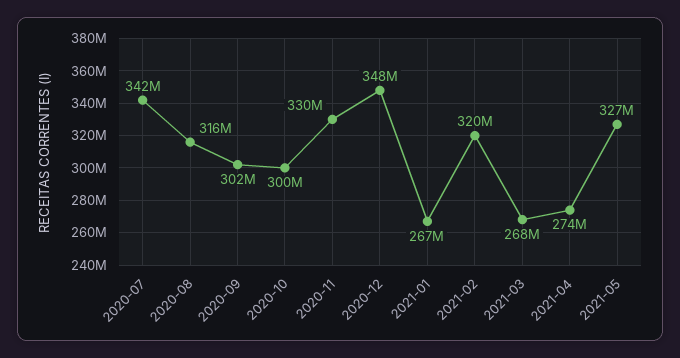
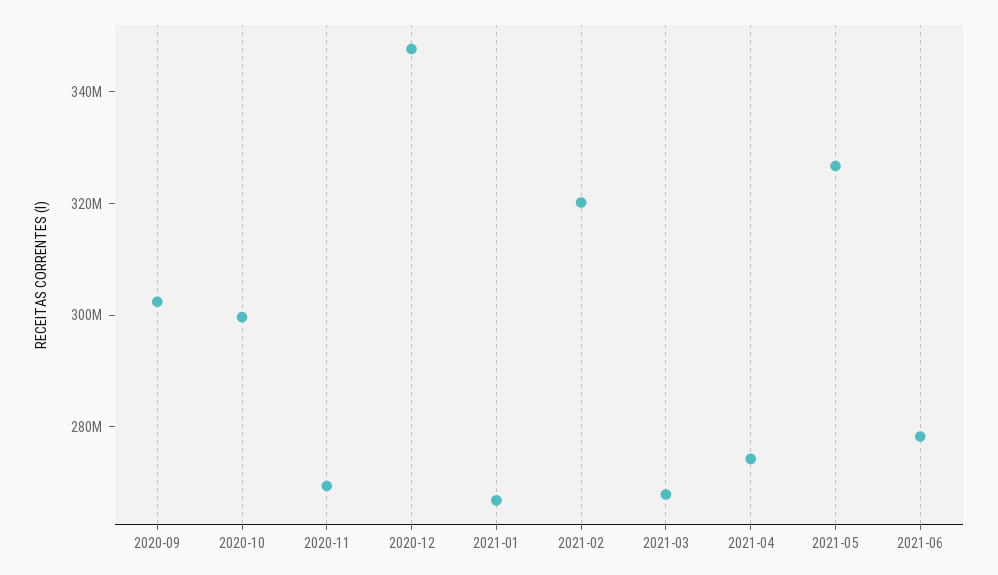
2020-07: 342000000 -> none
2020-08: 316000000 -> none
2020-11: 330000000 -> 270000000
2021-06: none -> 280000000

